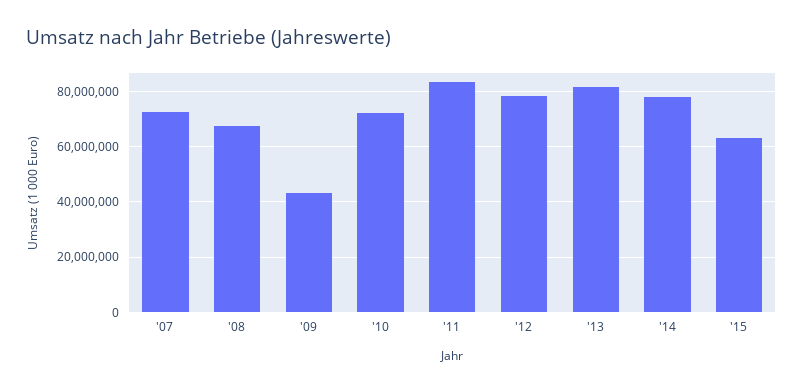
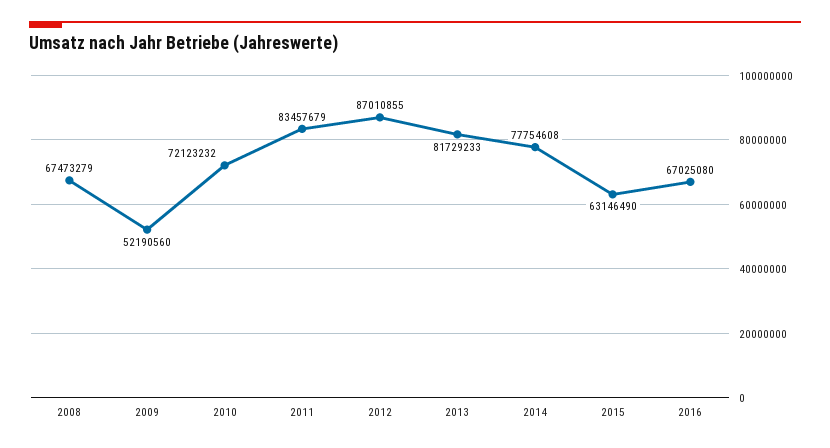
'07: 72500000 -> none
'09: 42500000 -> 52190560
'12: 77500000 -> 87010855
2016: none -> 67025080

